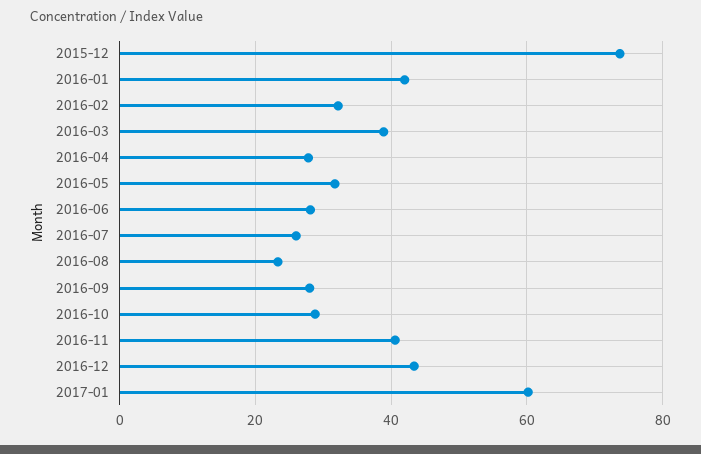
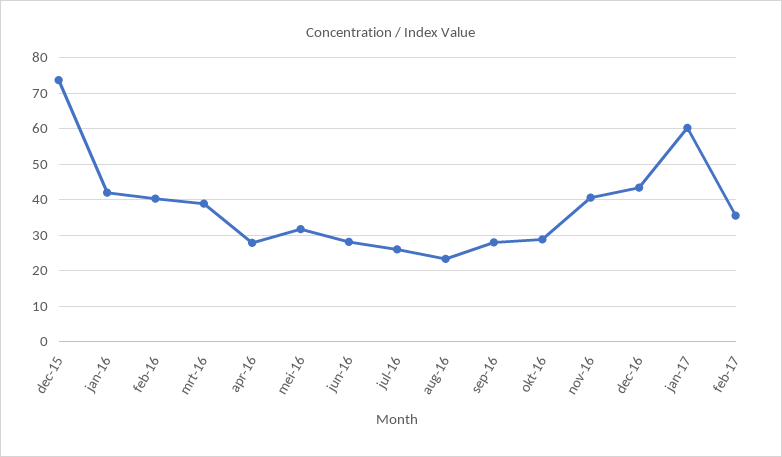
2016-02: 32 -> 40
feb-17: none -> 36

